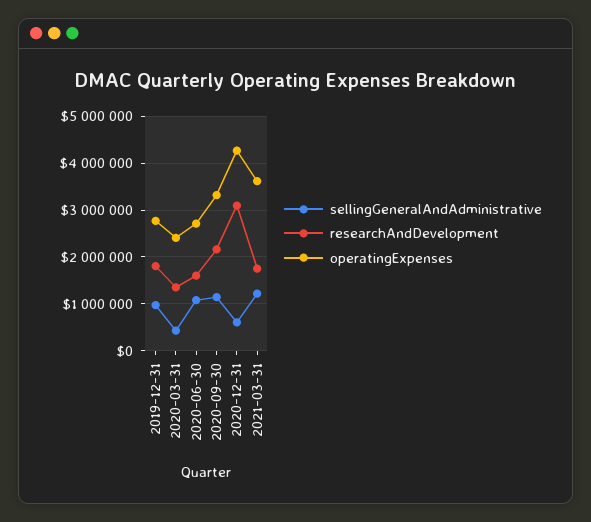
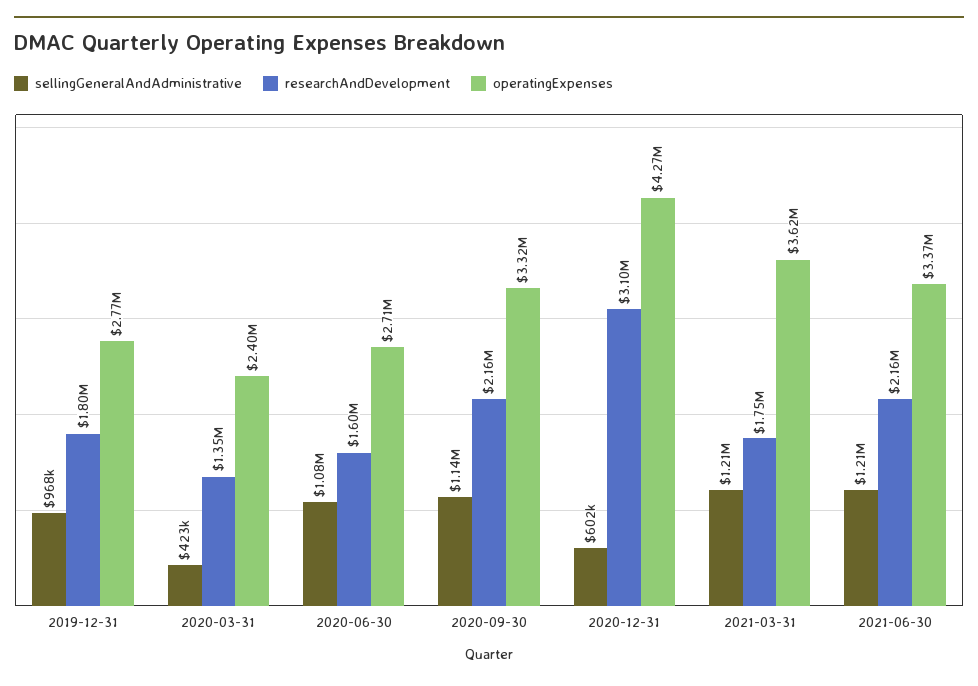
sellingGeneralAndAdministrative, 2021-06-30: none -> 1210000
researchAndDevelopment, 2021-06-30: none -> 2160000
operatingExpenses, 2021-06-30: none -> 3370000

